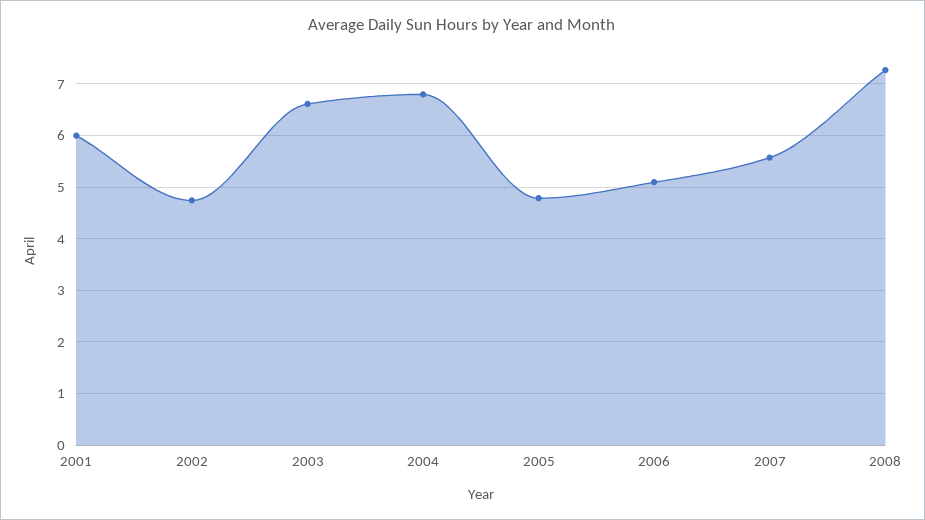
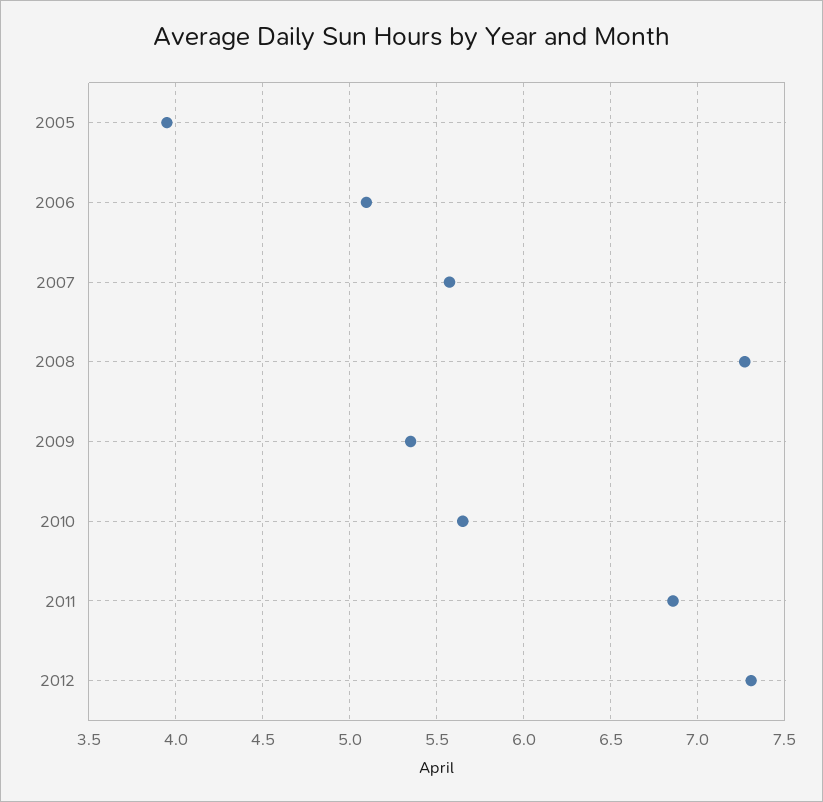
2001: 6 -> none
2002: 4.8 -> none
2003: 6.6 -> none
2004: 6.8 -> none
2005: 4.8 -> 3.95
2009: none -> 5.35
2010: none -> 5.65
2011: none -> 6.85
2012: none -> 7.3

